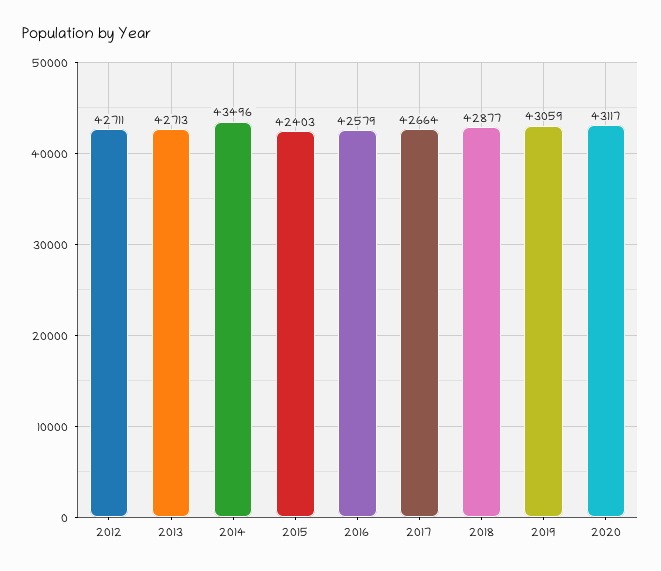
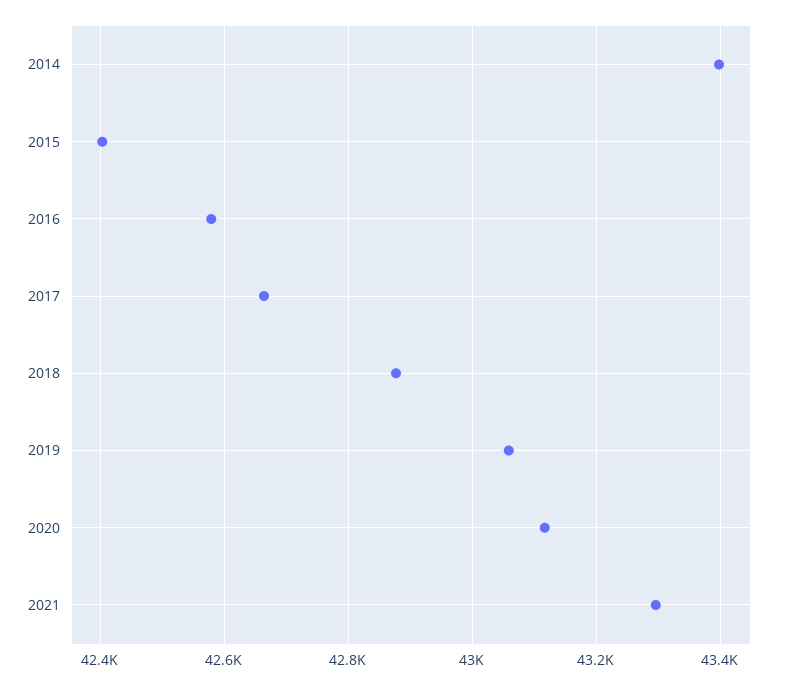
2012: 42711 -> none
2013: 42713 -> none
2014: 43496 -> 43400
2021: none -> 43300

